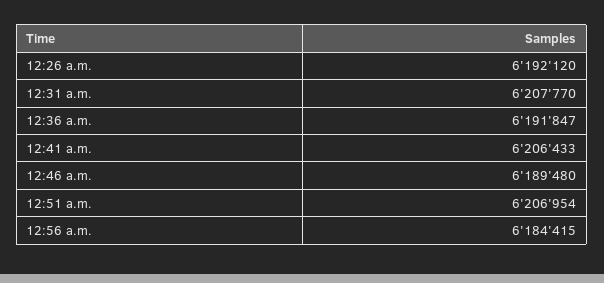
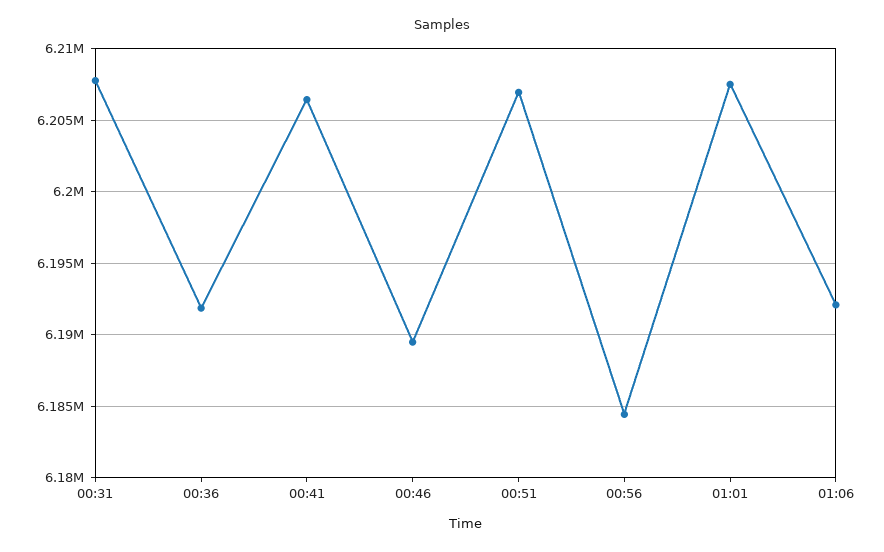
12:26 a.m.: 6192120 -> none
01:01: none -> 6207500
01:06: none -> 6192000

